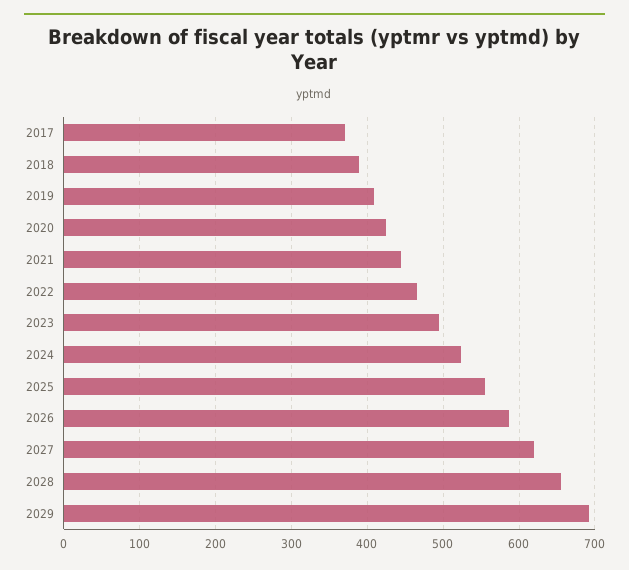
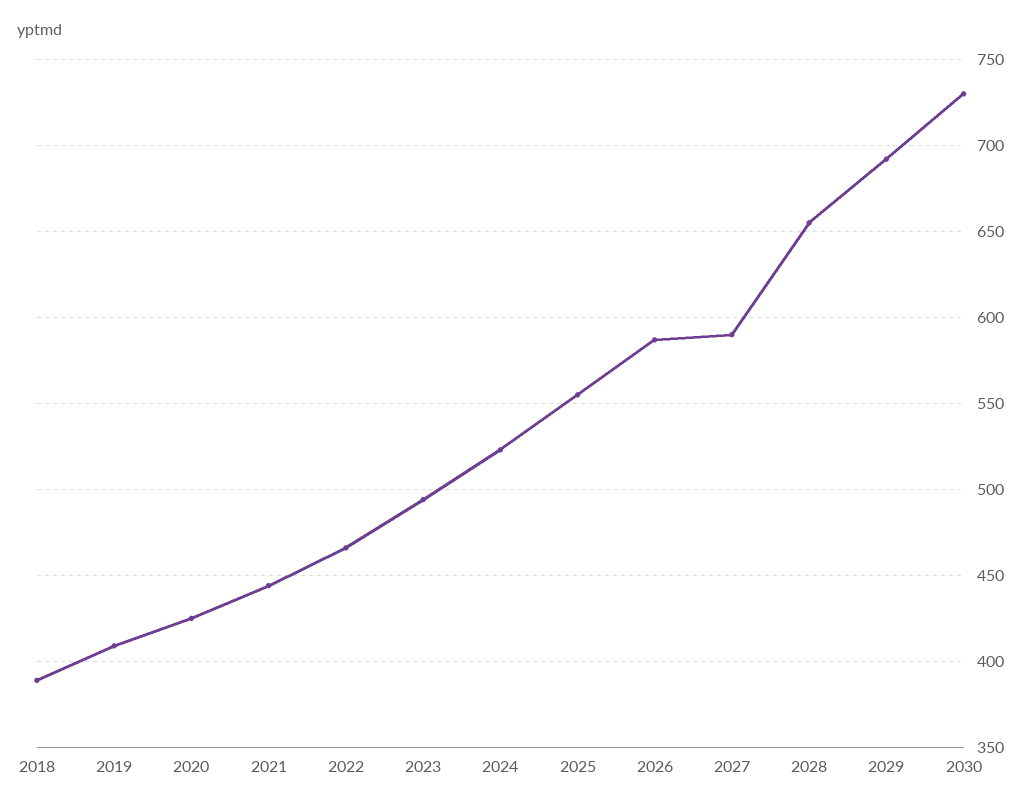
2017: 370 -> none
2027: 620 -> 590
2030: none -> 730

